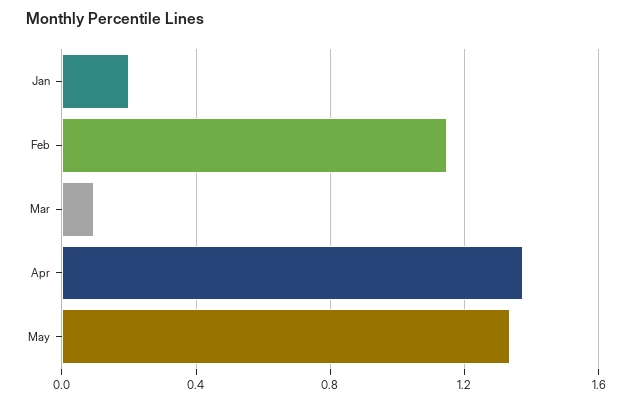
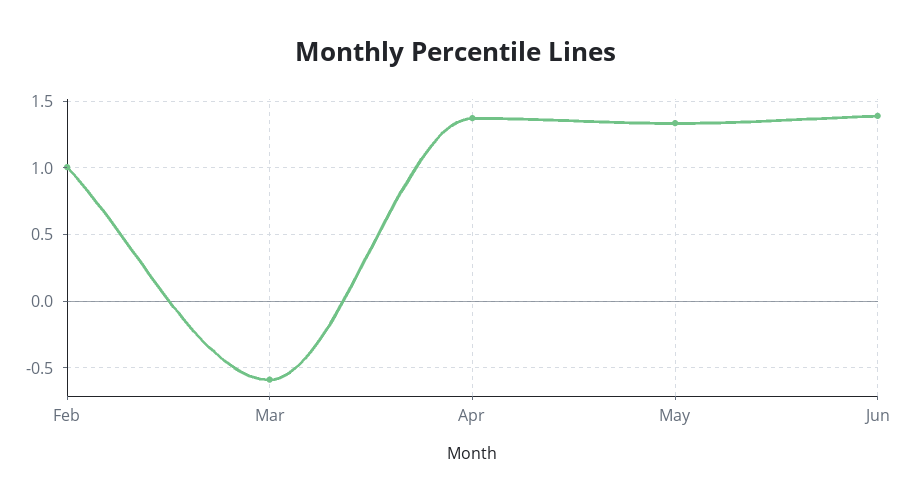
Jan: 0.2 -> none
Feb: 1.15 -> 1
Mar: 0.1 -> -0.6
Jun: none -> 1.4

